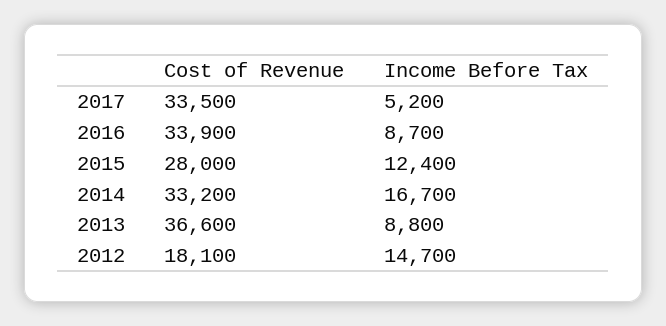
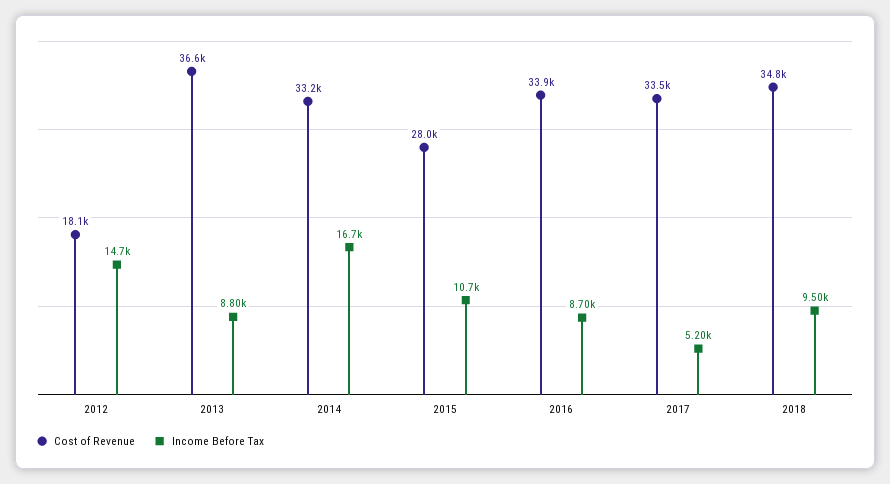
Income Before Tax, 2015: 12400 -> 10700
Cost of Revenue, 2018: none -> 34800
Income Before Tax, 2018: none -> 9500

